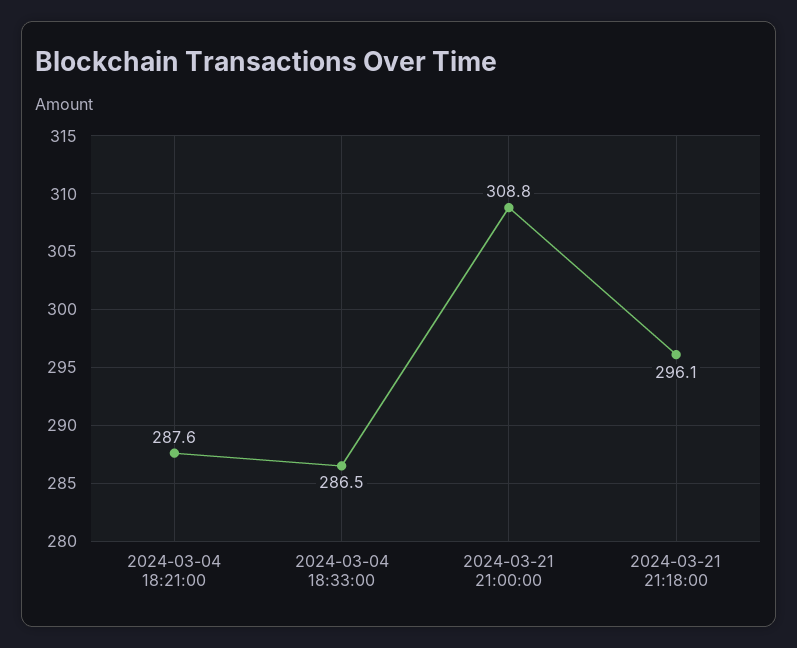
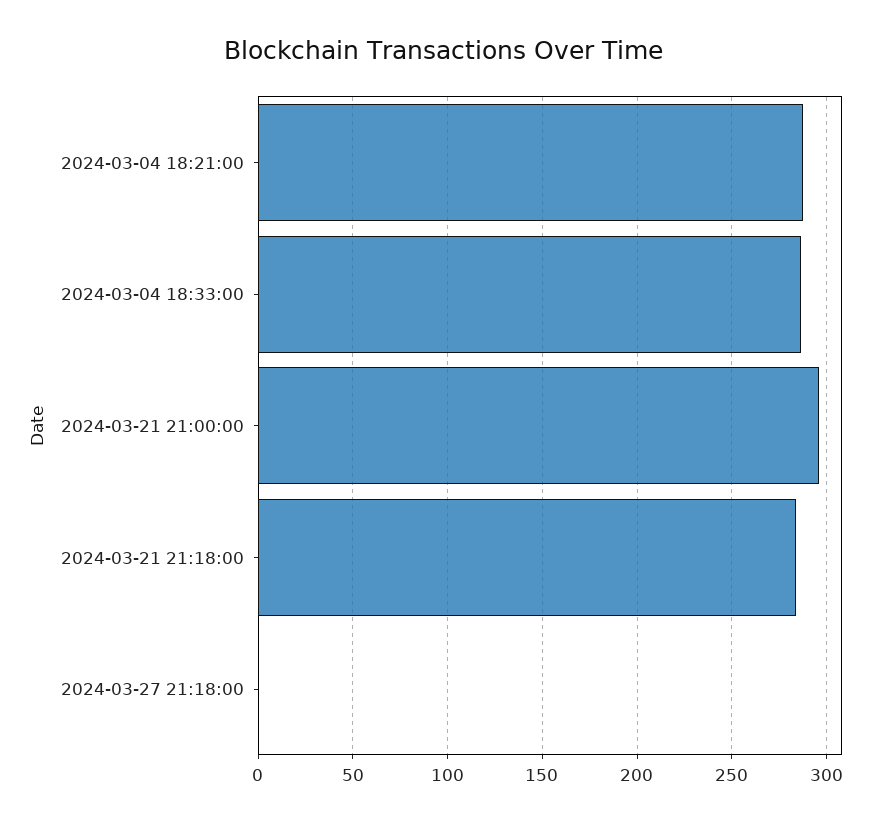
2024-03-21 21:00:00: 308.8 -> 295
2024-03-21 21:18:00: 296.1 -> 285
2024-03-27 21:18:00: none -> 0

